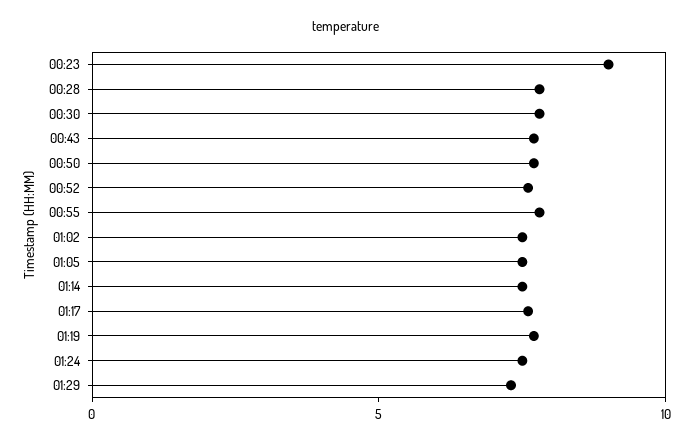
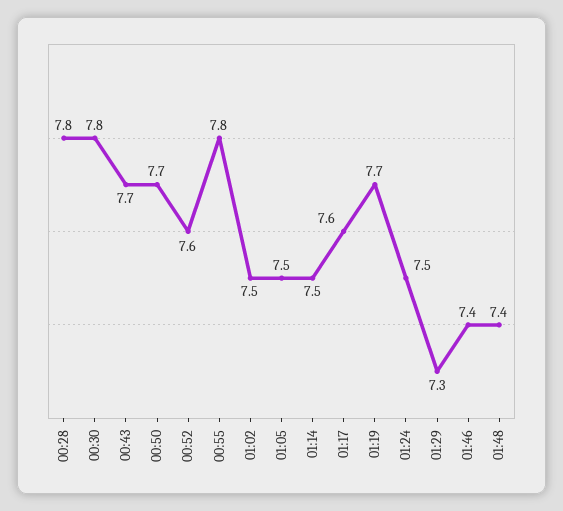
00:23: 9 -> none
01:46: none -> 7.4
01:48: none -> 7.4

